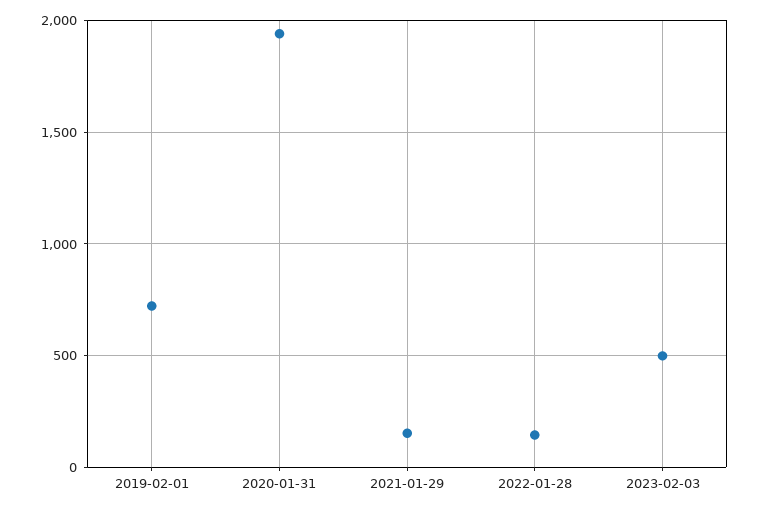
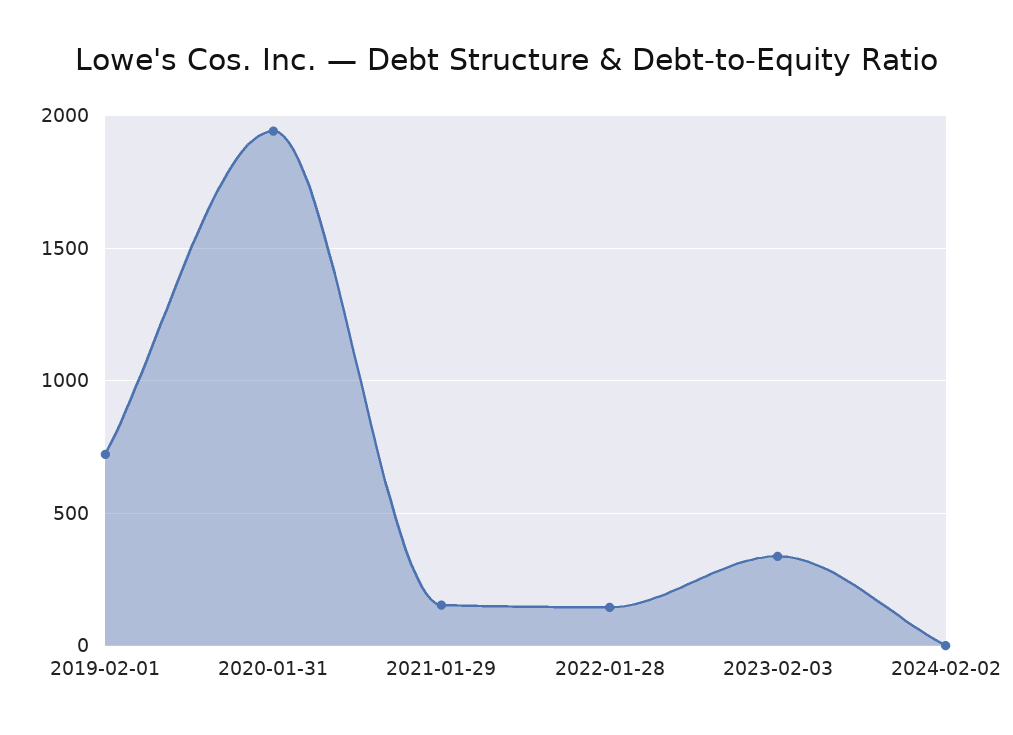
2023-02-03: 500 -> 350
2024-02-02: none -> 0

